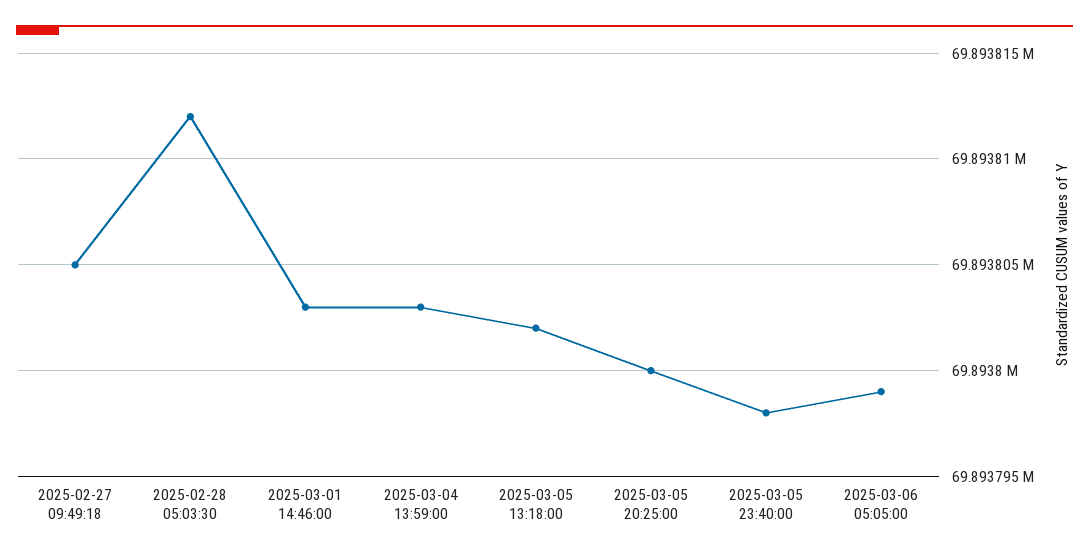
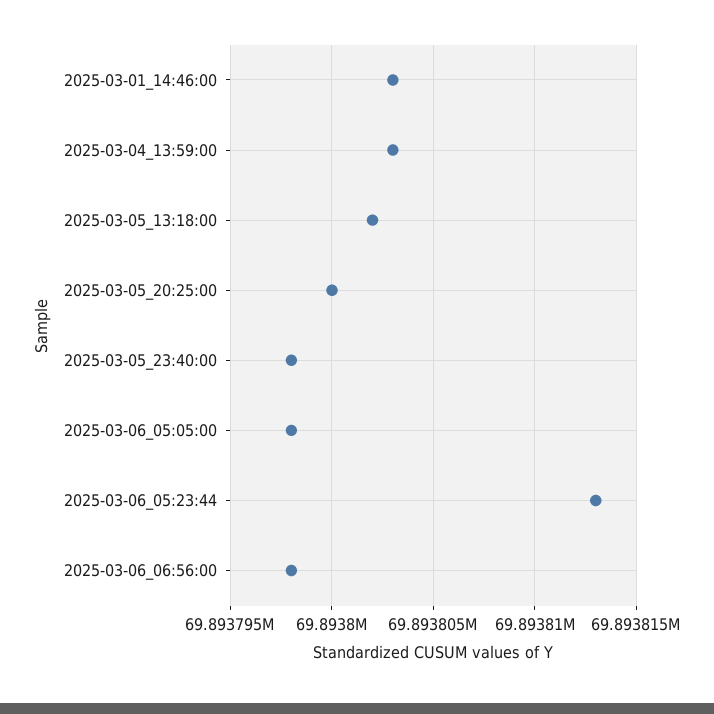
2025-02-27 09:49:18: 69893805 -> none
2025-02-28 05:03:30: 69893812 -> none
2025-03-06 05:05:00: 69893799 -> 69893798
2025-03-06_05:23:44: none -> 69893813
2025-03-06_06:56:00: none -> 69893798

